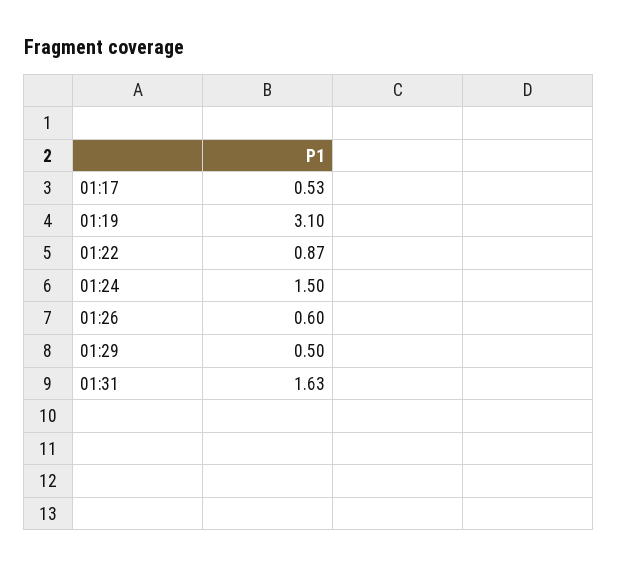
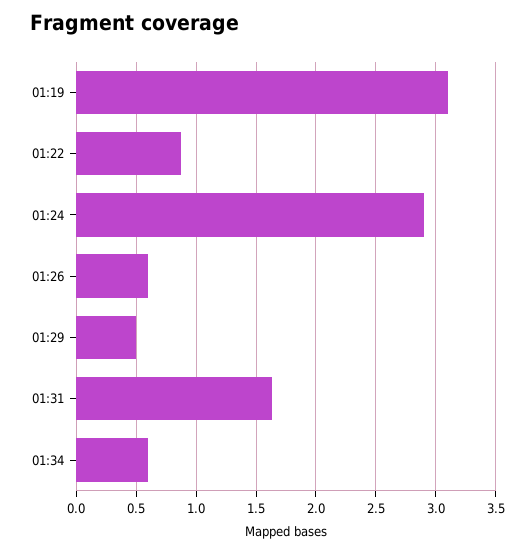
01:17: 0.53 -> none
01:24: 1.5 -> 2.9
01:34: none -> 0.6

